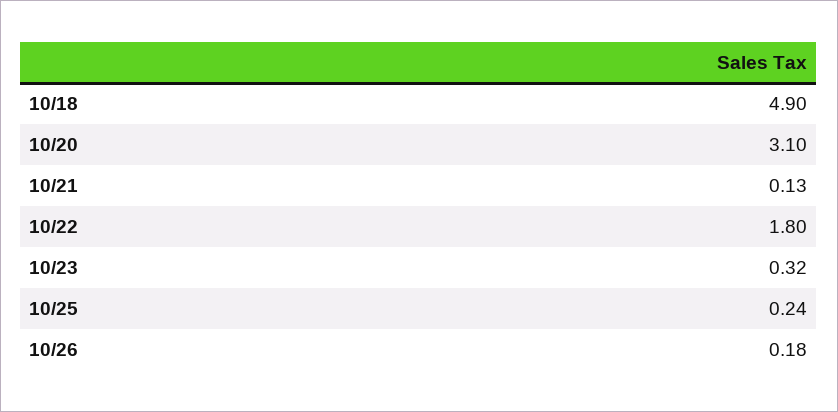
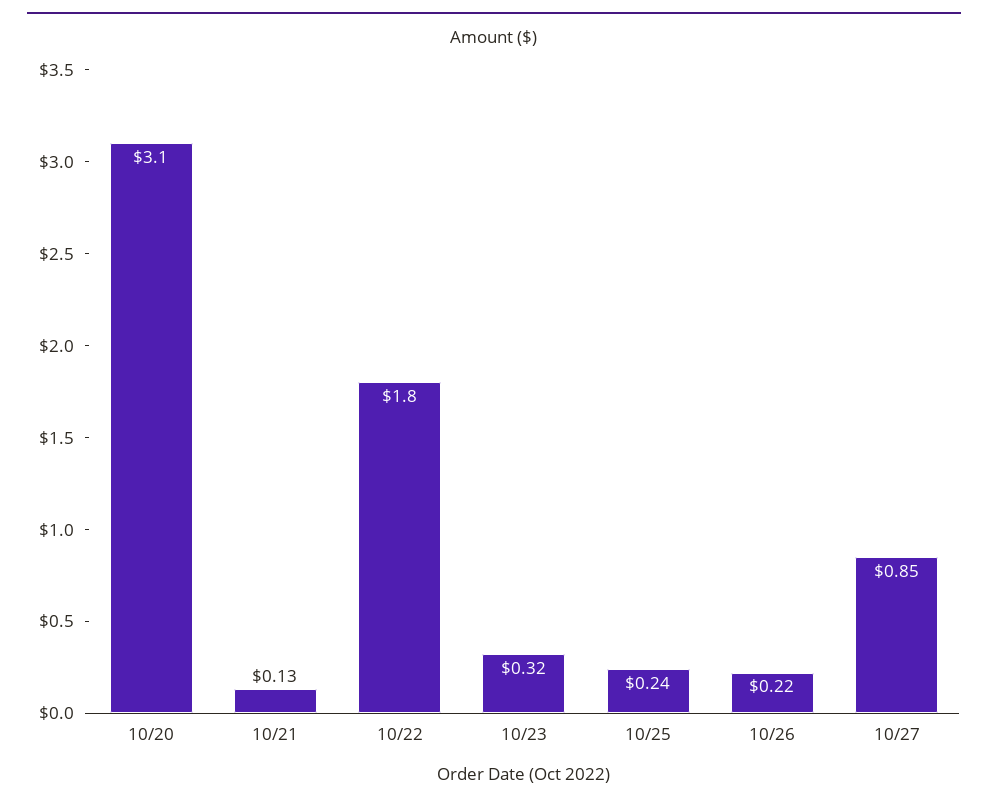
10/18: 4.9 -> none
10/26: 0.18 -> 0.22
10/27: none -> 0.85

